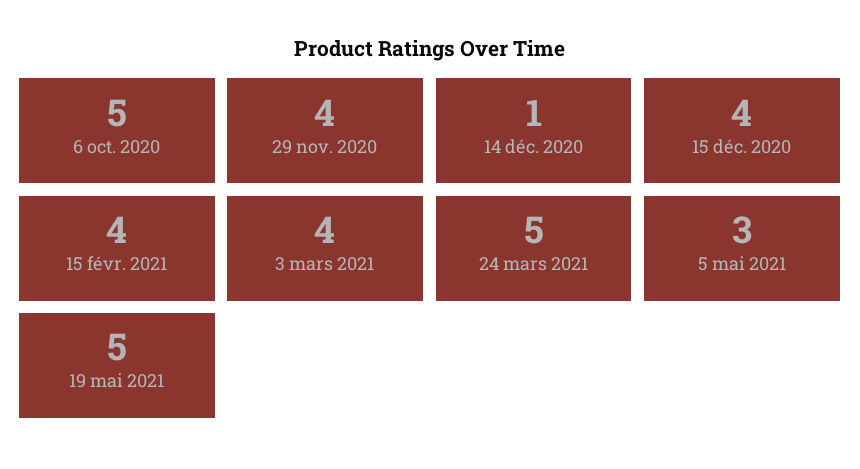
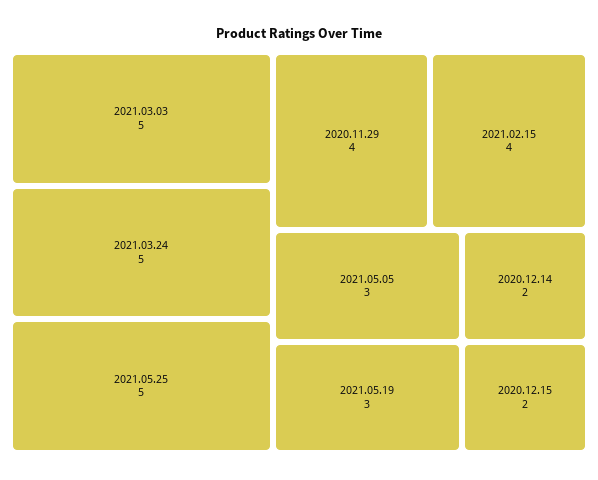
6 oct. 2020: 5 -> none
14 déc. 2020: 1 -> 2
15 déc. 2020: 4 -> 2
3 mars 2021: 4 -> 5
19 mai 2021: 5 -> 3
2021.05.25: none -> 5

